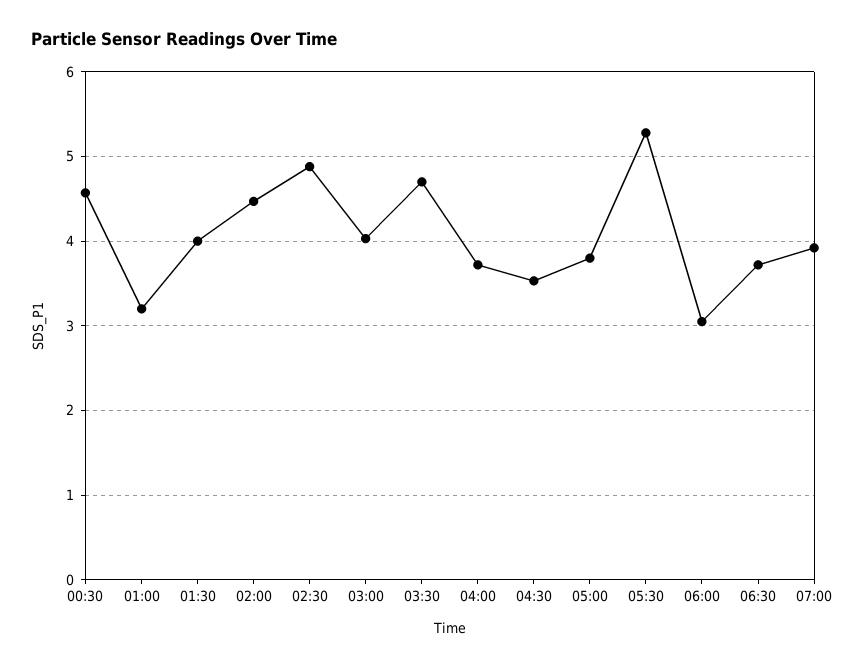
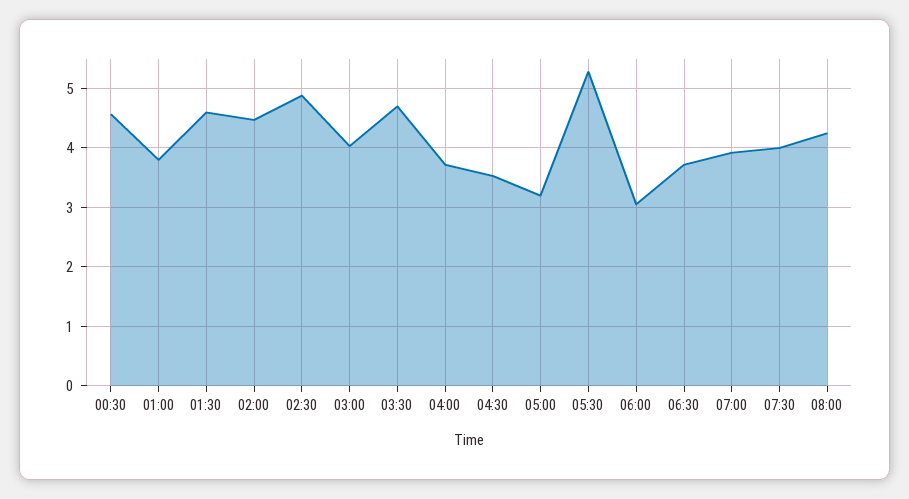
01:00: 3.2 -> 3.8
01:30: 4 -> 4.6
05:00: 3.8 -> 3.2
07:30: none -> 4
08:00: none -> 4.2

